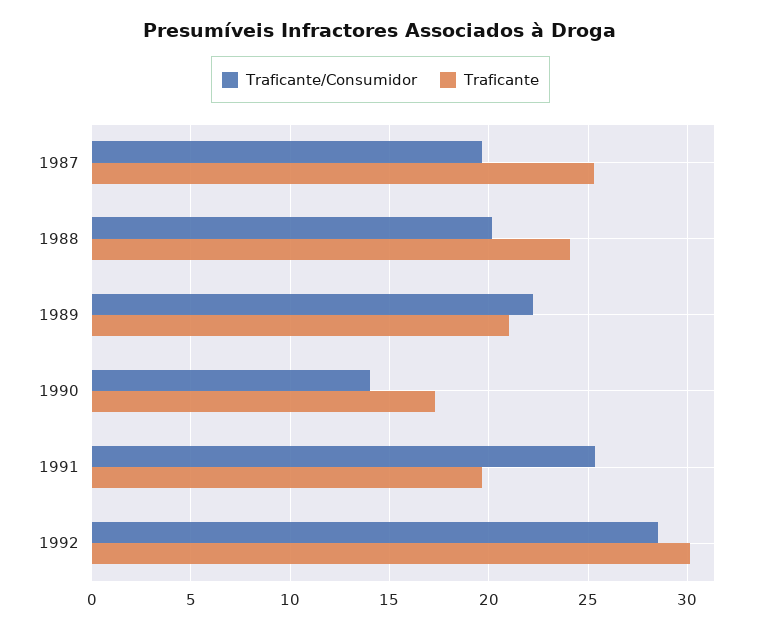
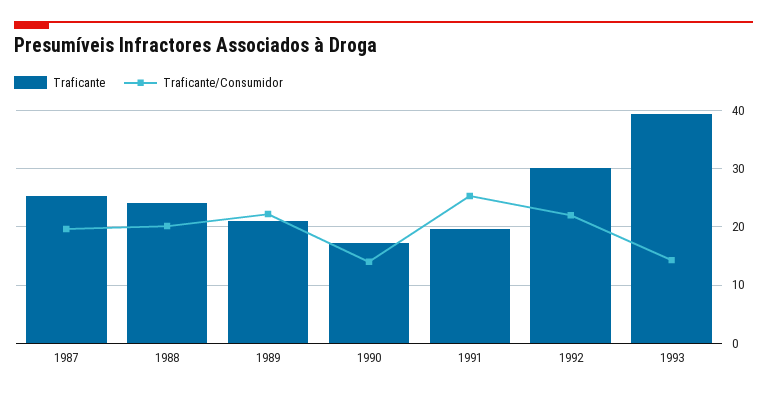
Traficante/Consumidor, 1992: 28.5 -> 22
Traficante, 1993: none -> 40
Traficante/Consumidor, 1993: none -> 14

